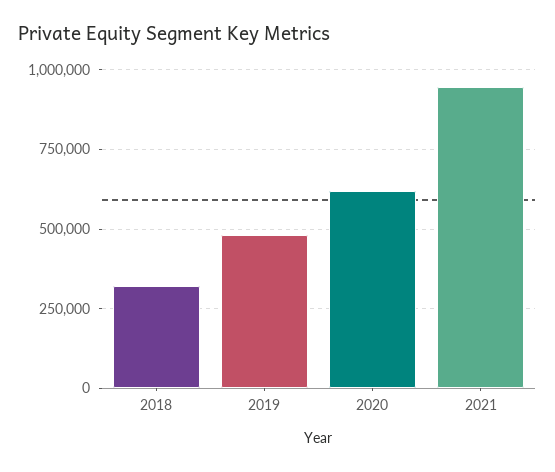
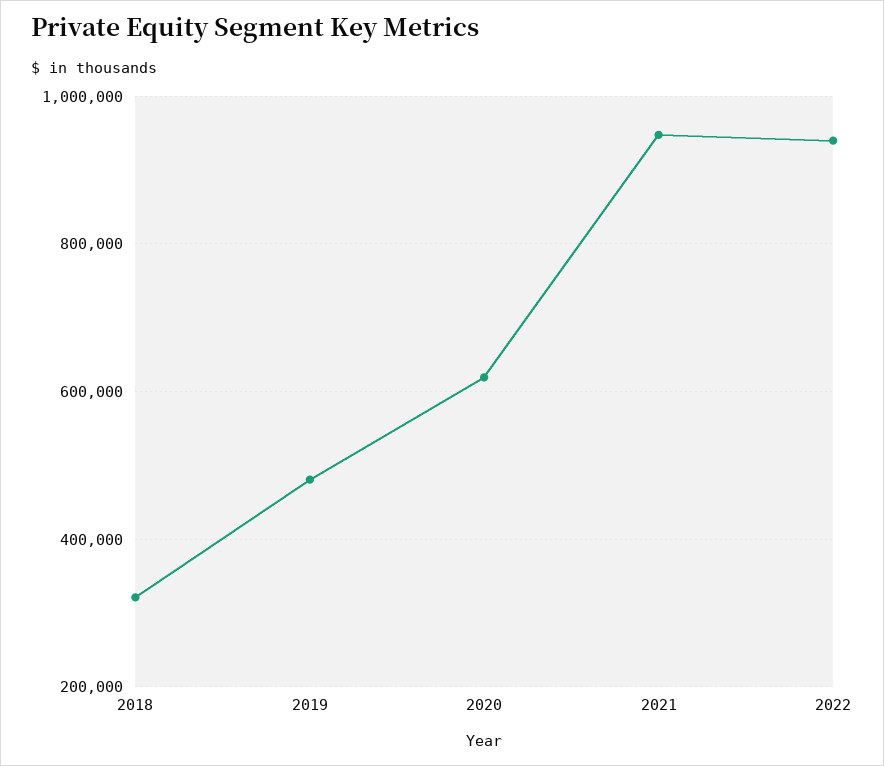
2022: none -> 940000

